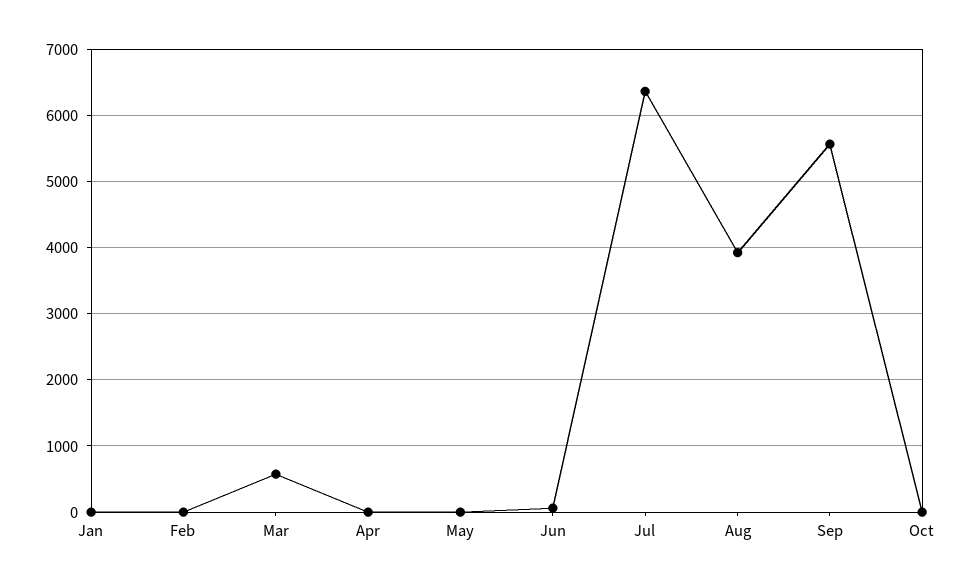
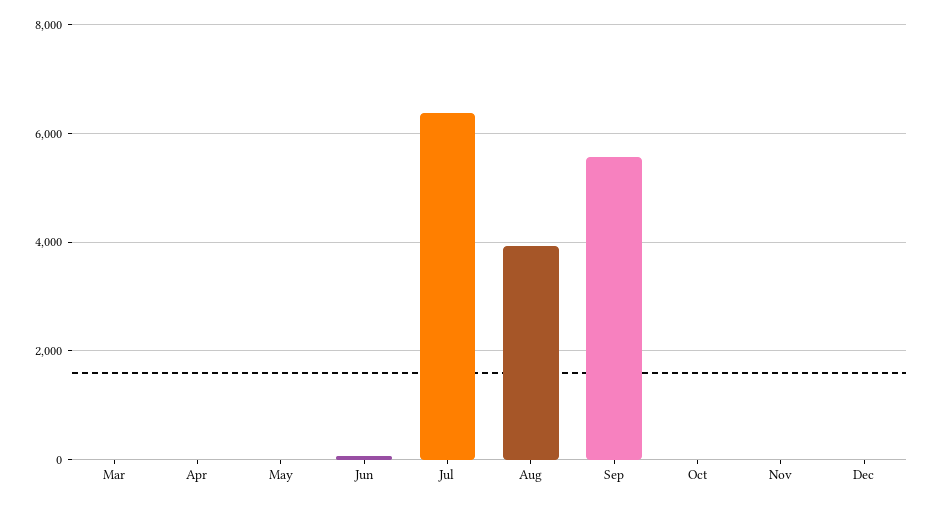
Jan: 0 -> none
Feb: 0 -> none
Mar: 600 -> 0
Nov: none -> 0
Dec: none -> 0

